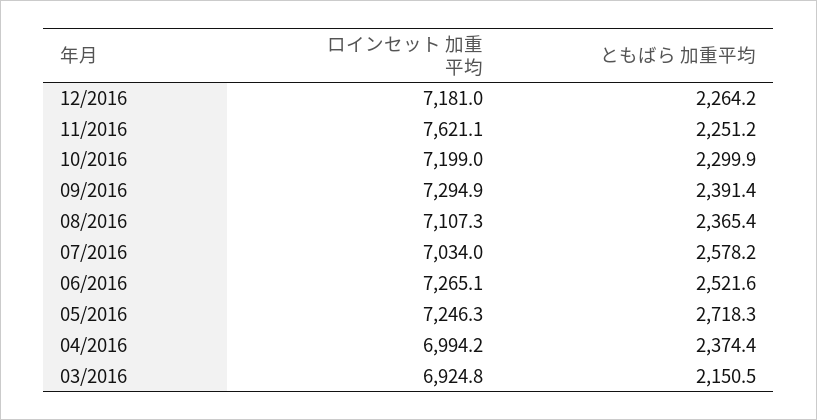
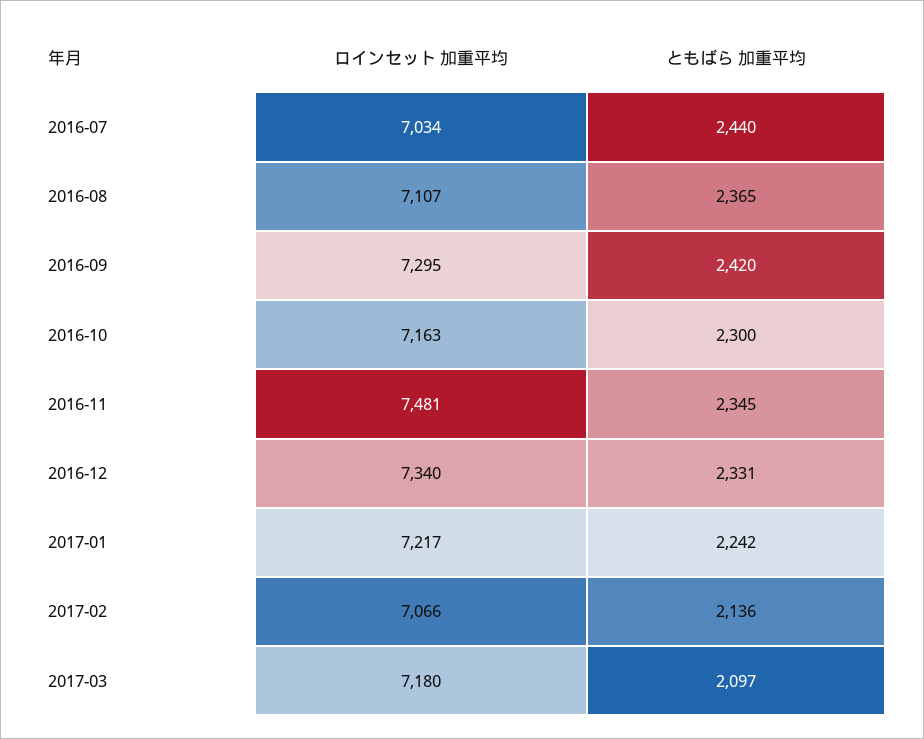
ロインセット 加重平均, 12/2016: 7181 -> 7340
ともばら 加重平均, 12/2016: 2264.2 -> 2331
ロインセット 加重平均, 11/2016: 7621.1 -> 7481
ともばら 加重平均, 11/2016: 2251.2 -> 2345
ロインセット 加重平均, 10/2016: 7199 -> 7163
ともばら 加重平均, 09/2016: 2391.4 -> 2420
ともばら 加重平均, 07/2016: 2578.2 -> 2440
ロインセット 加重平均, 06/2016: 7265.1 -> none
ともばら 加重平均, 06/2016: 2521.6 -> none
ロインセット 加重平均, 05/2016: 7246.3 -> none
ともばら 加重平均, 05/2016: 2718.3 -> none
ロインセット 加重平均, 04/2016: 6994.2 -> none
ともばら 加重平均, 04/2016: 2374.4 -> none
ロインセット 加重平均, 03/2016: 6924.8 -> none
ともばら 加重平均, 03/2016: 2150.5 -> none
ロインセット 加重平均, 2017-01: none -> 7217
ともばら 加重平均, 2017-01: none -> 2242
ロインセット 加重平均, 2017-02: none -> 7066
ともばら 加重平均, 2017-02: none -> 2136
ロインセット 加重平均, 2017-03: none -> 7180
ともばら 加重平均, 2017-03: none -> 2097

